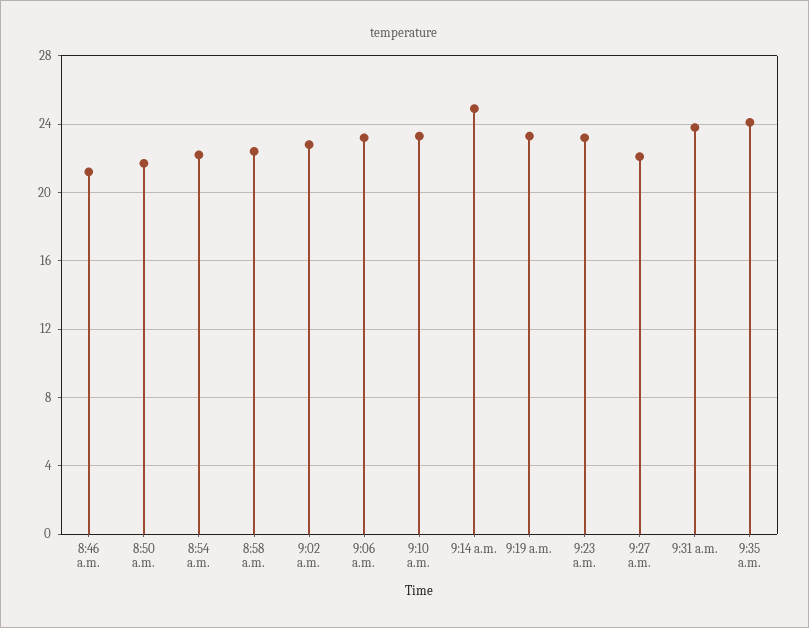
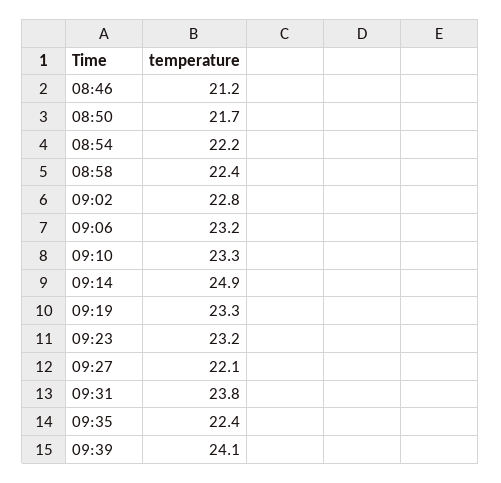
9:35 a.m.: 24 -> 22.4
09:39: none -> 24.1

